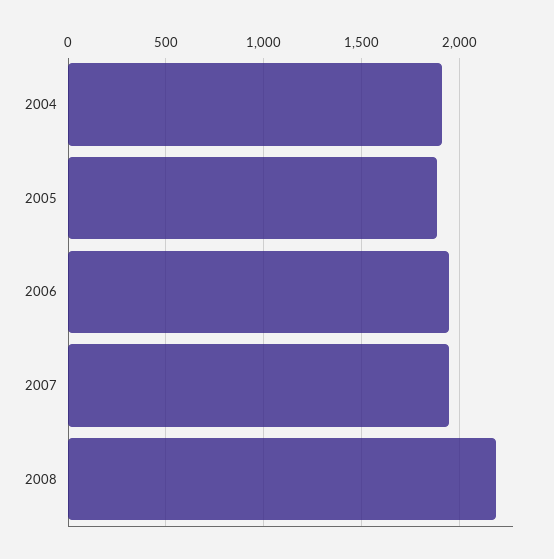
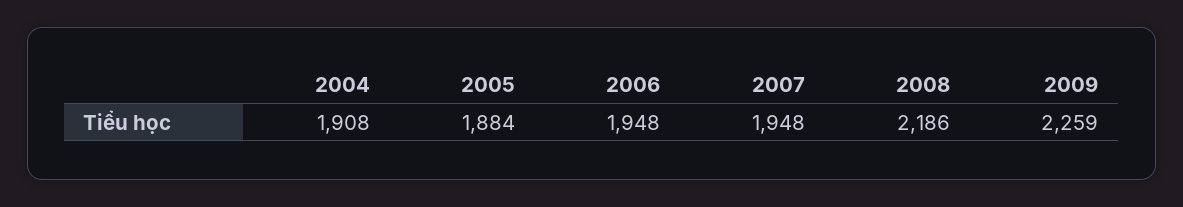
2009: none -> 2259

